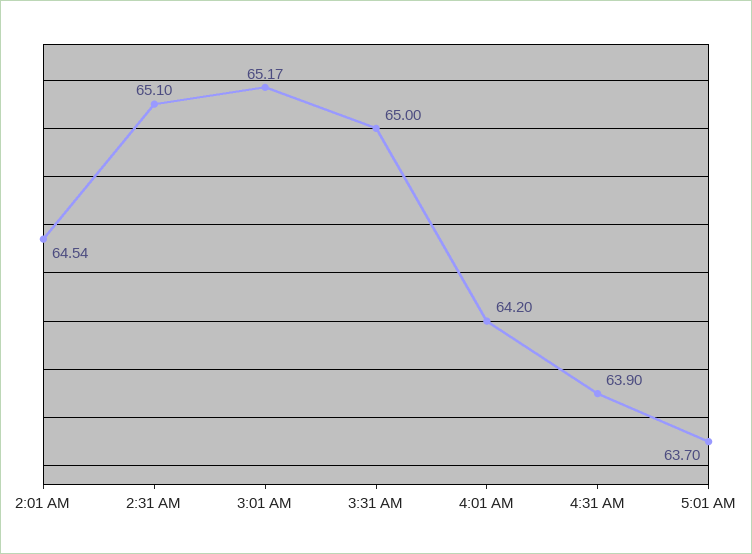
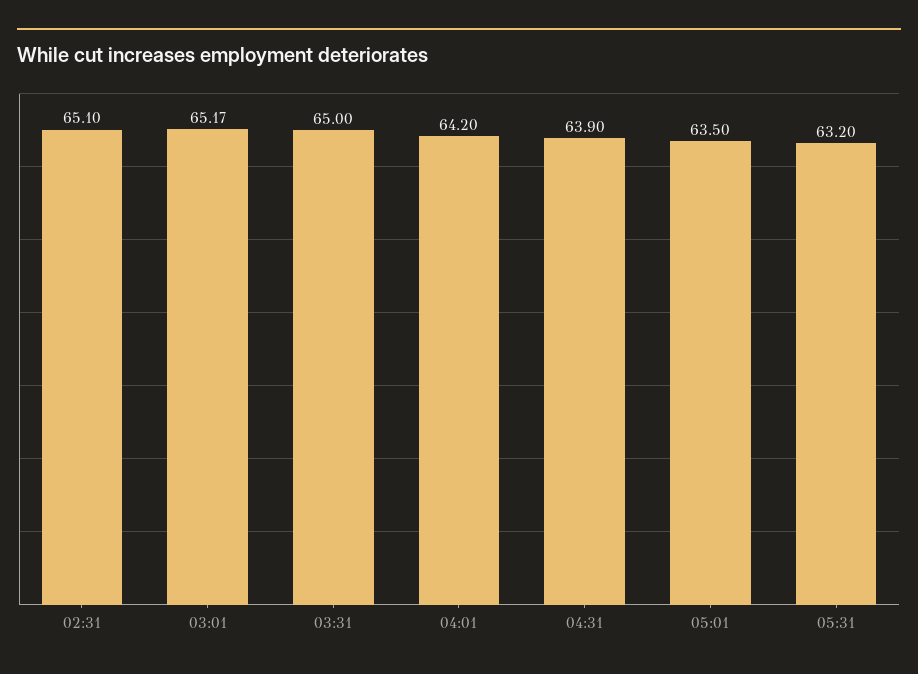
2:01 AM: 64.54 -> none
5:01 AM: 63.7 -> 63.5
05:31: none -> 63.2

